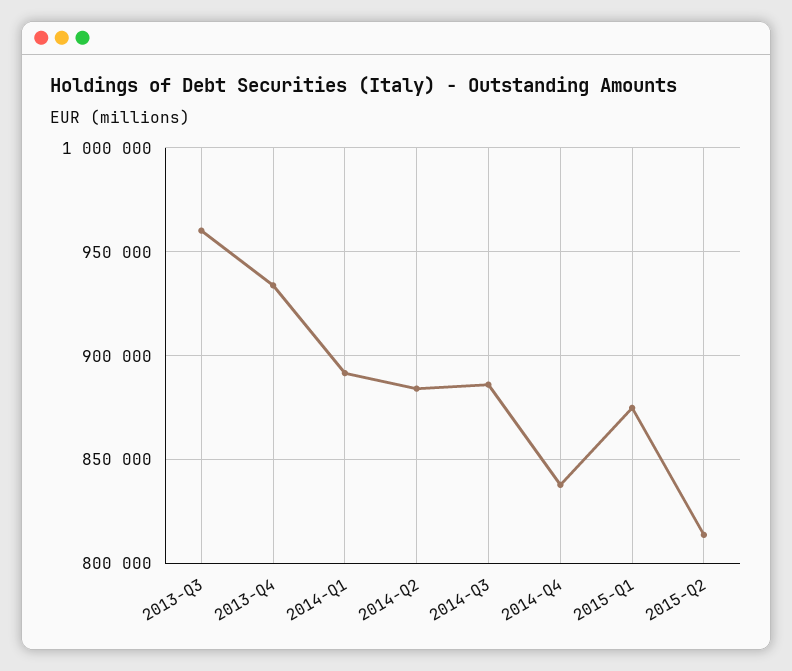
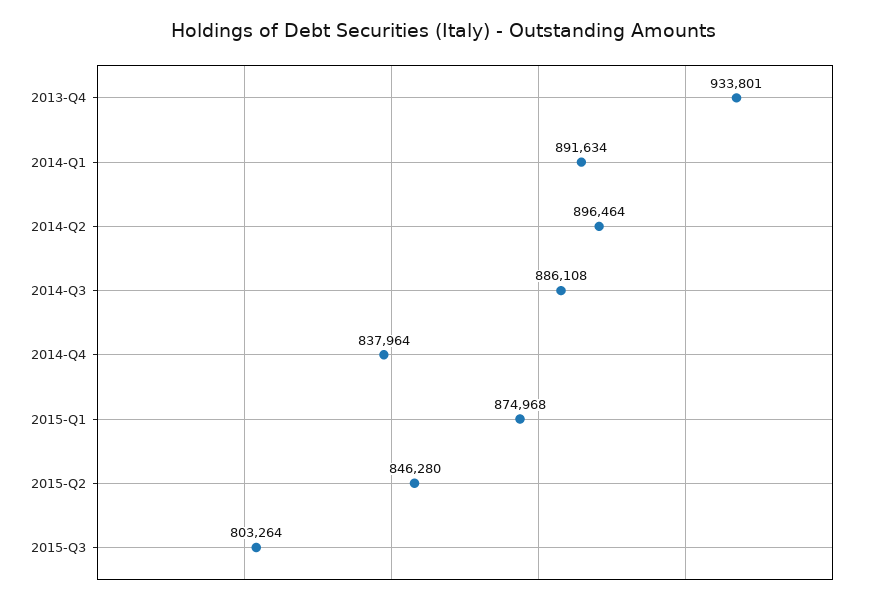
2013-Q3: 960000 -> none
2014-Q2: 885000 -> 896464
2015-Q2: 815000 -> 846280
2015-Q3: none -> 803264

